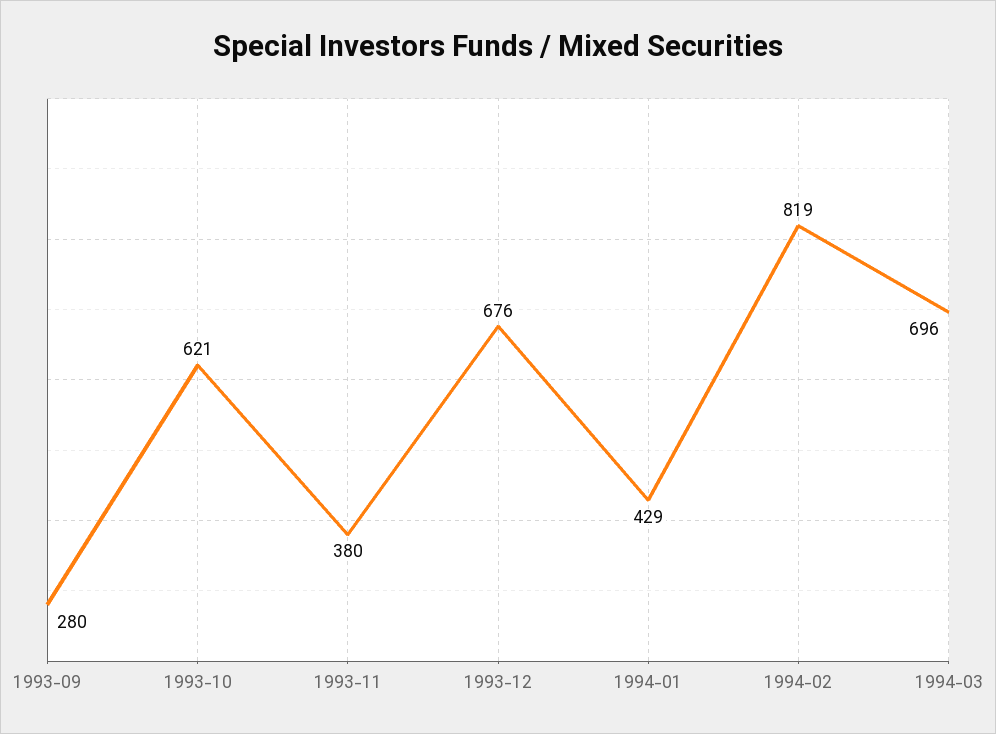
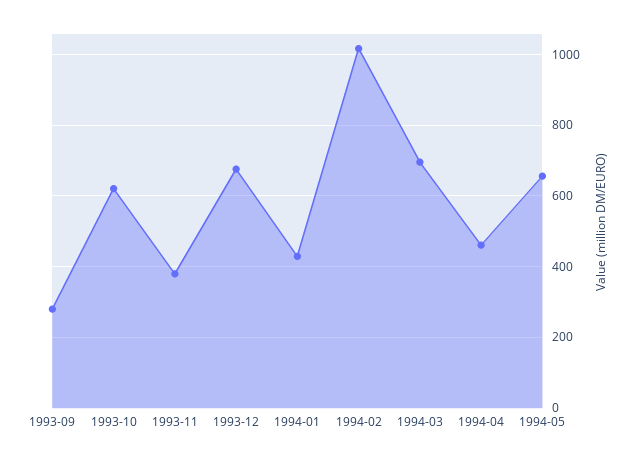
1994-02: 819 -> 1020
1994-04: none -> 460
1994-05: none -> 660

